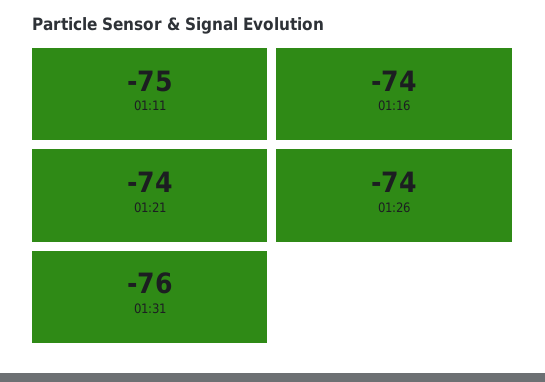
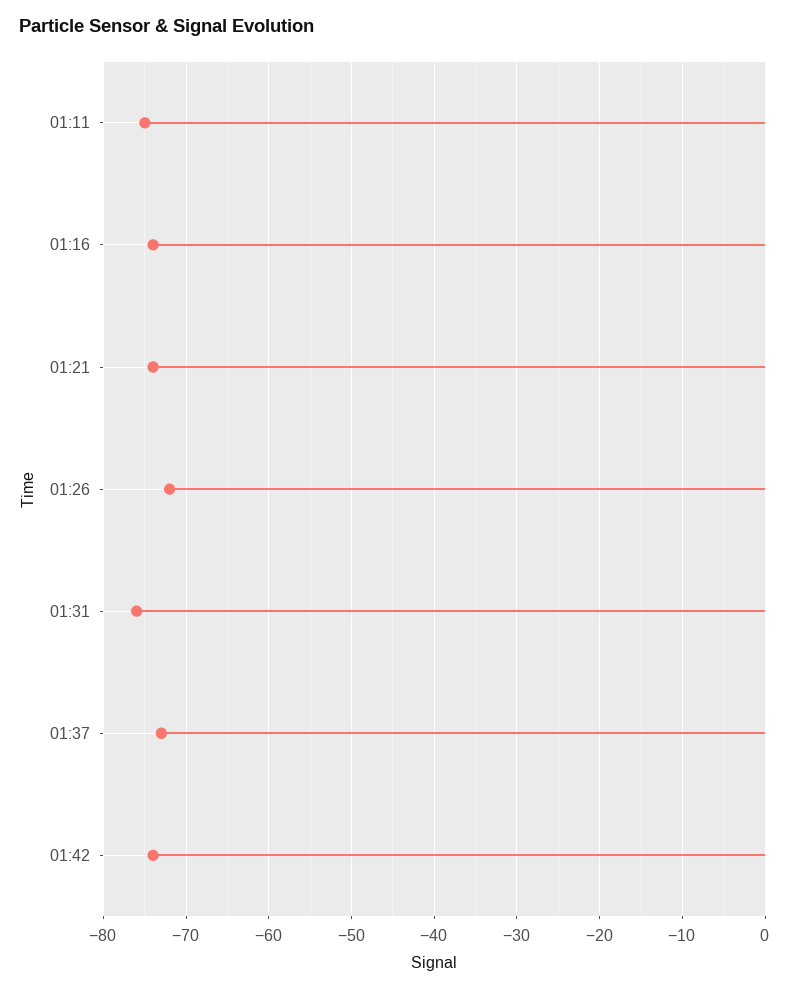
01:26: -74 -> -72
01:37: none -> -73
01:42: none -> -74

